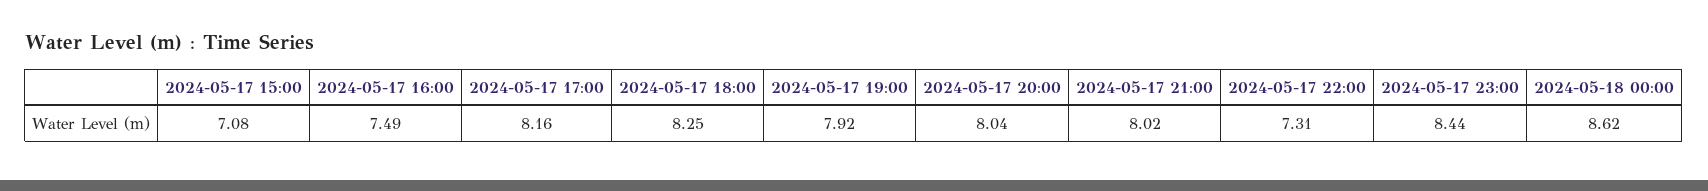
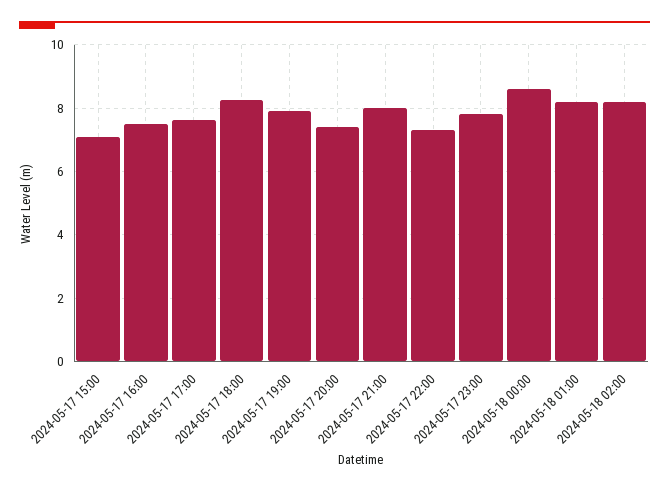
2024-05-17 17:00: 8.16 -> 7.6
2024-05-17 20:00: 8.04 -> 7.4
2024-05-17 23:00: 8.44 -> 7.8
2024-05-18 01:00: none -> 8.2
2024-05-18 02:00: none -> 8.2

